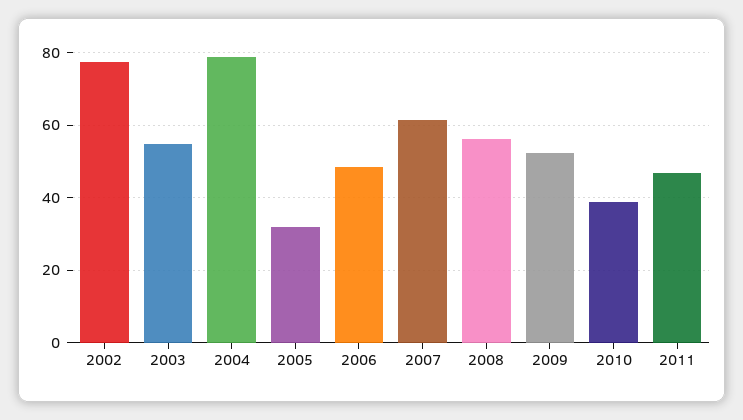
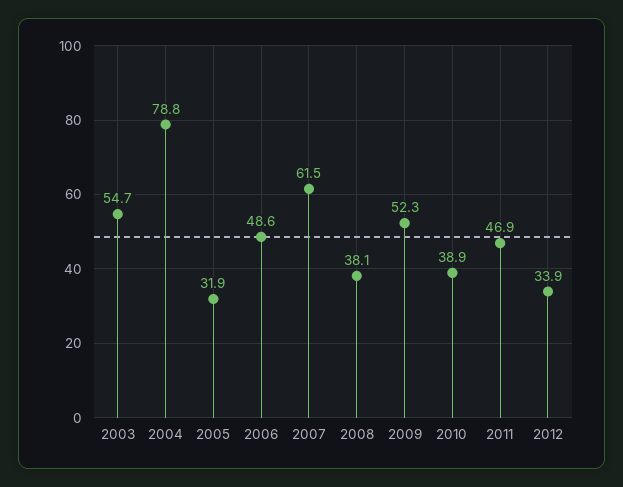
2002: 78 -> none
2008: 56 -> 38.1
2012: none -> 33.9

